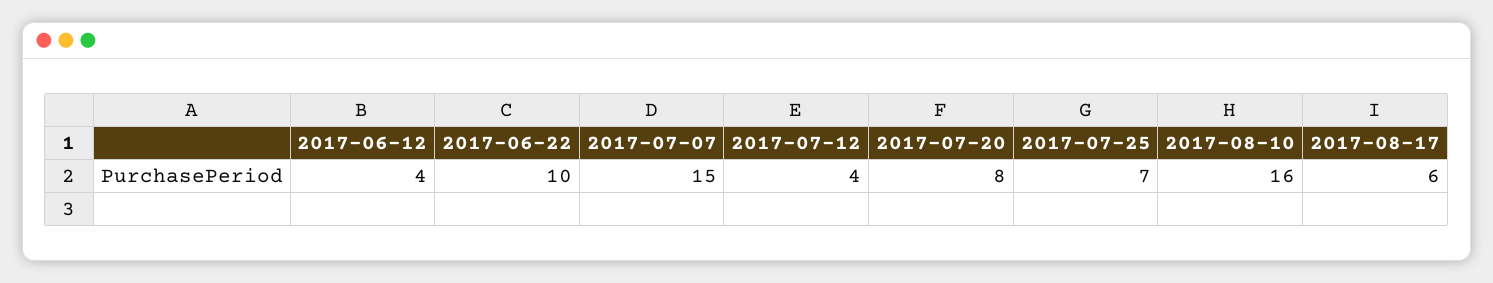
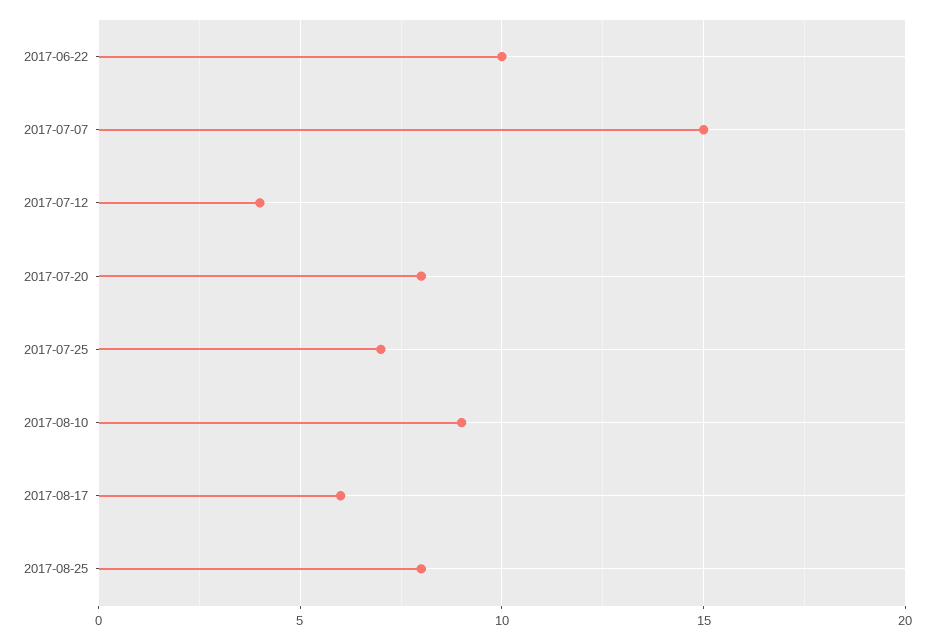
2017-06-12: 4 -> none
2017-08-10: 16 -> 9
2017-08-25: none -> 8

